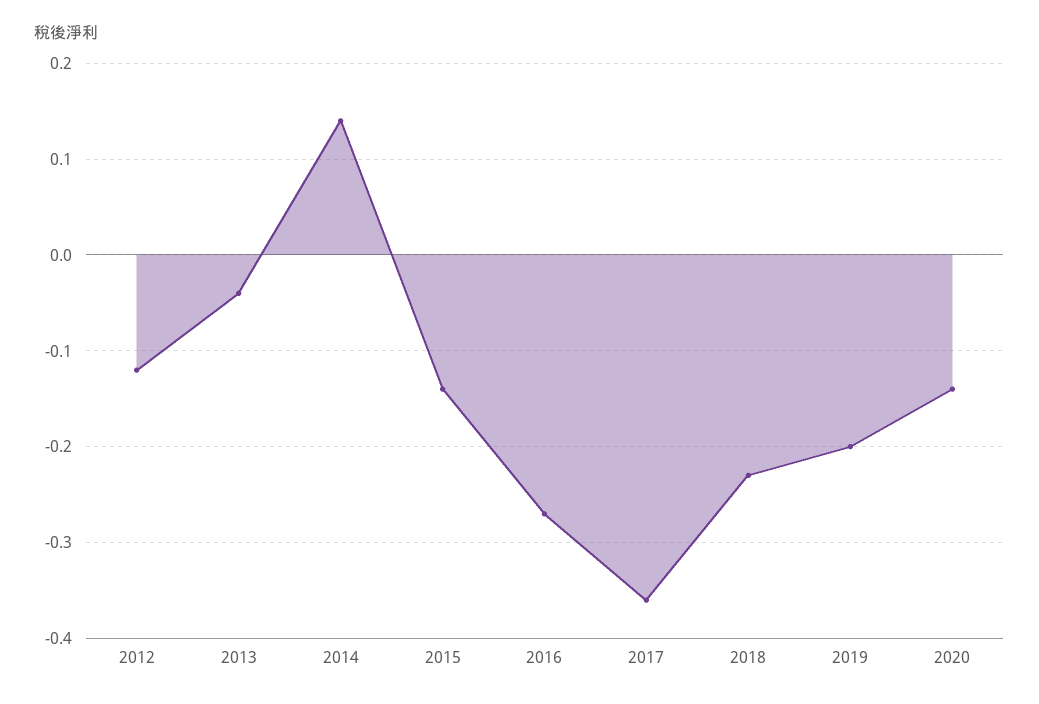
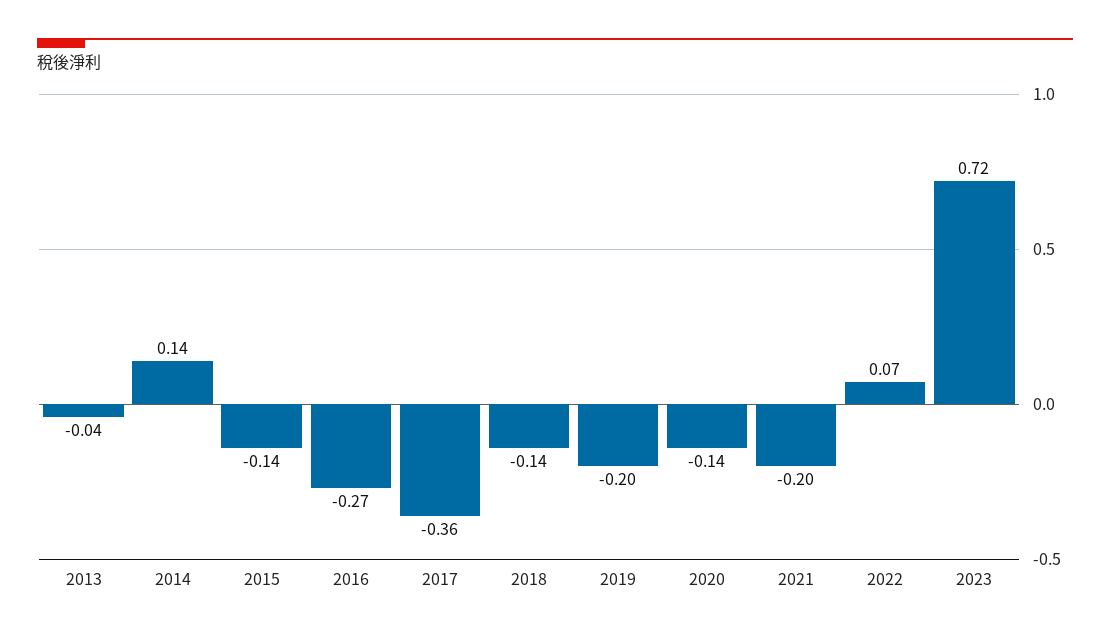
2012: -0.12 -> none
2018: -0.23 -> -0.14
2021: none -> -0.2
2022: none -> 0.07
2023: none -> 0.72

